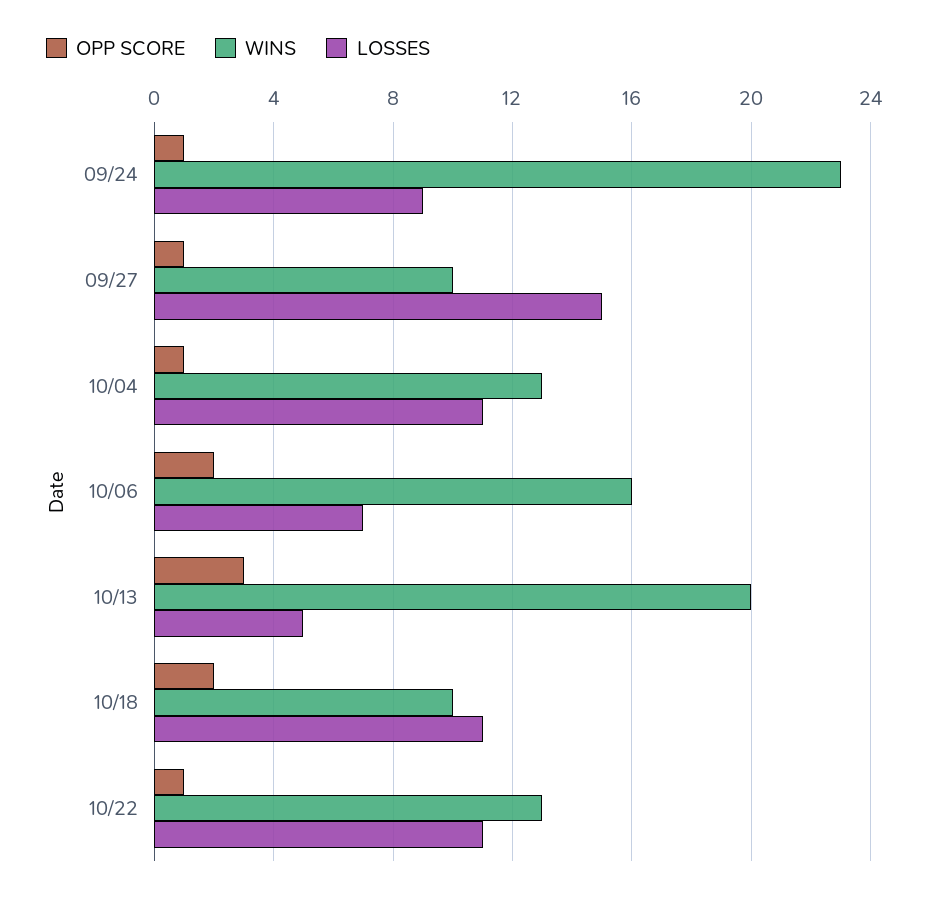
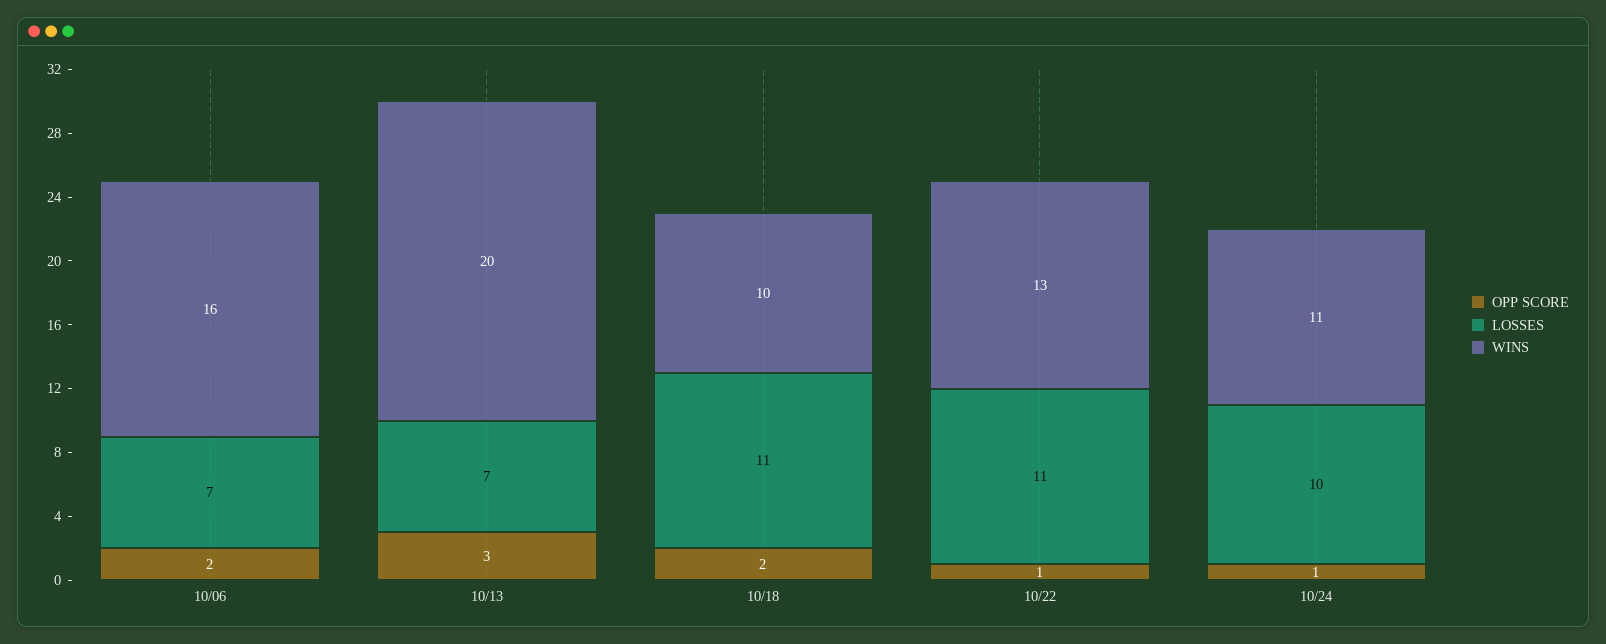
OPP SCORE, 09/24: 1 -> none
WINS, 09/24: 23 -> none
LOSSES, 09/24: 9 -> none
OPP SCORE, 09/27: 1 -> none
WINS, 09/27: 10 -> none
LOSSES, 09/27: 15 -> none
OPP SCORE, 10/04: 1 -> none
WINS, 10/04: 13 -> none
LOSSES, 10/04: 11 -> none
LOSSES, 10/13: 5 -> 7
OPP SCORE, 10/24: none -> 1
LOSSES, 10/24: none -> 10
WINS, 10/24: none -> 11

